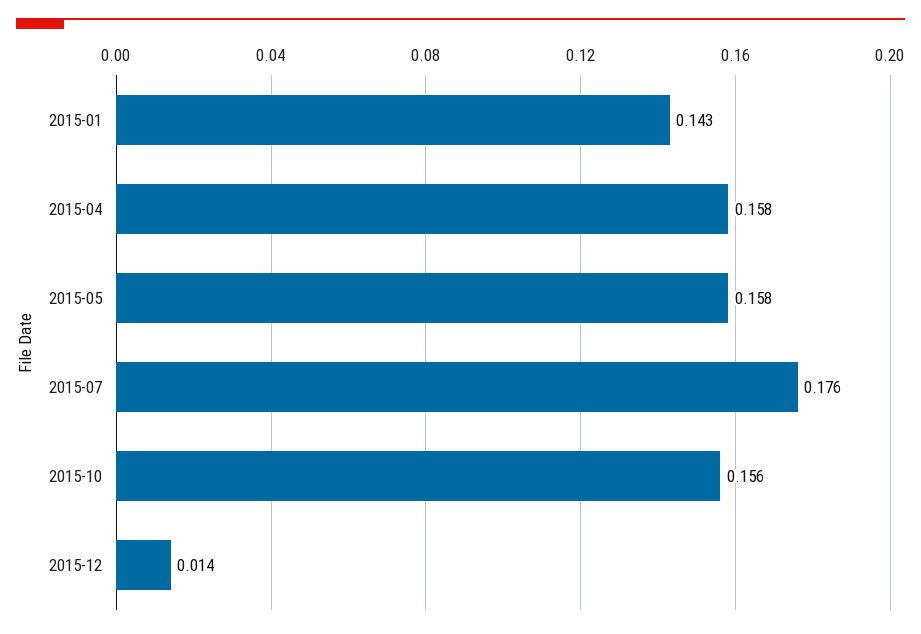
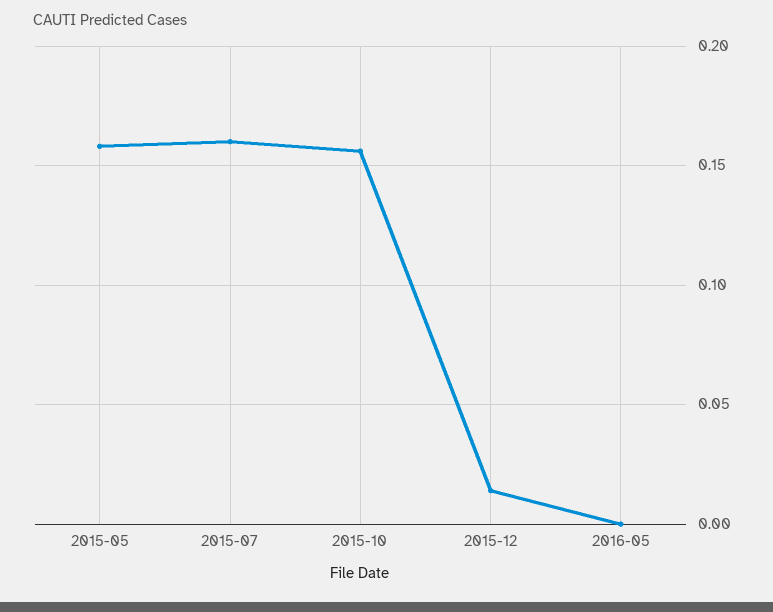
2015-01: 0.143 -> none
2015-04: 0.158 -> none
2015-07: 0.176 -> 0.16
2016-05: none -> 0

